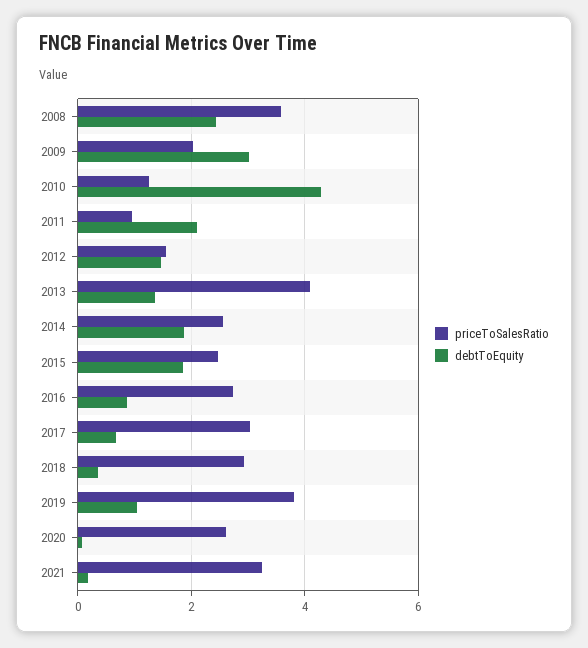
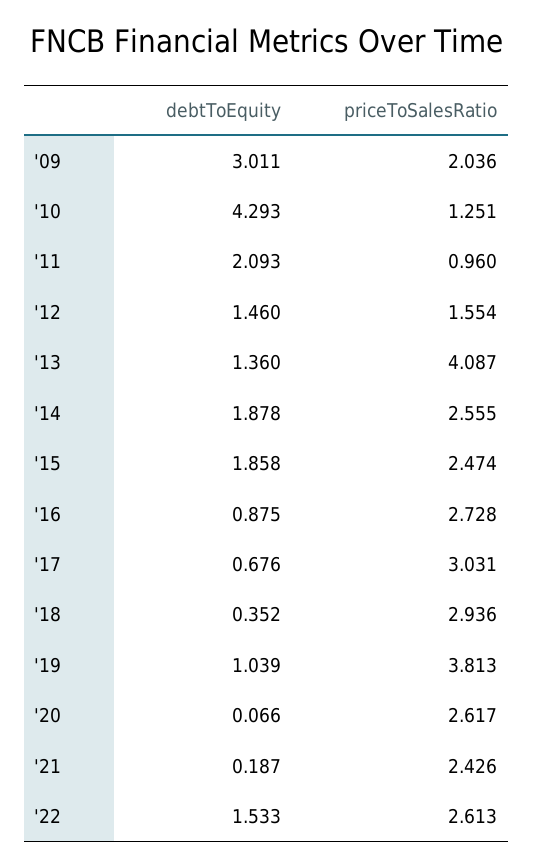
priceToSalesRatio, 2008: 3.6 -> none
debtToEquity, 2008: 2.4 -> none
priceToSalesRatio, 2021: 3.2 -> 2.426
debtToEquity, '22: none -> 1.533
priceToSalesRatio, '22: none -> 2.613

